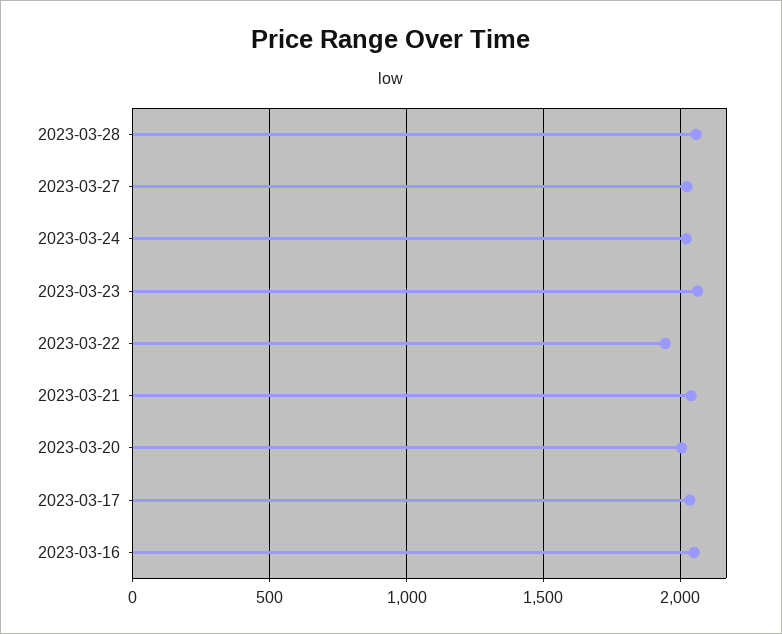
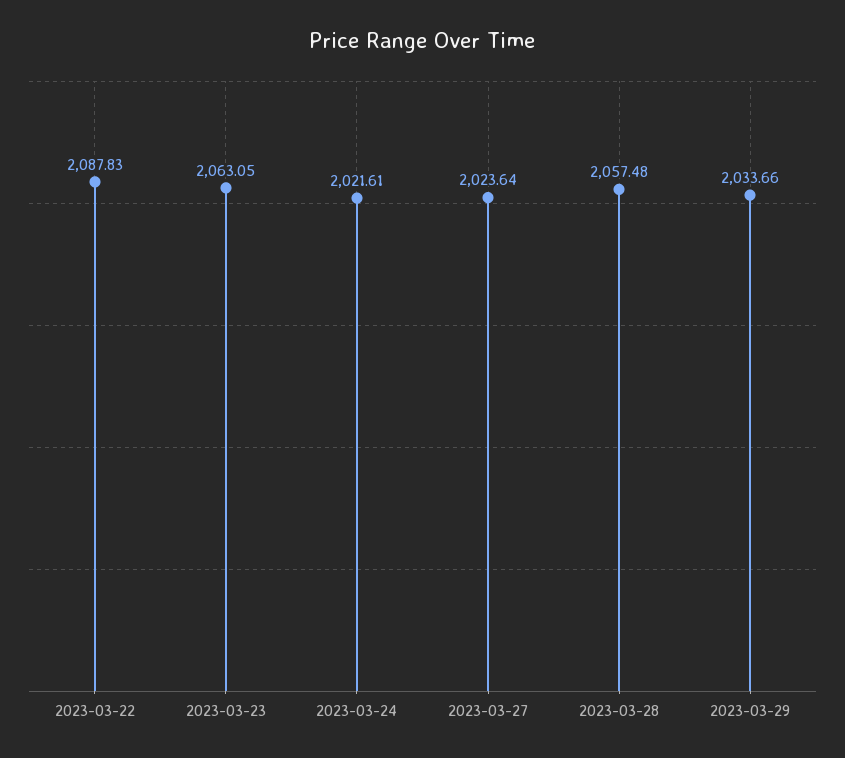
2023-03-22: 1950 -> 2087.83
2023-03-21: 2050 -> none
2023-03-20: 2000 -> none
2023-03-17: 2050 -> none
2023-03-16: 2050 -> none
2023-03-29: none -> 2033.66

